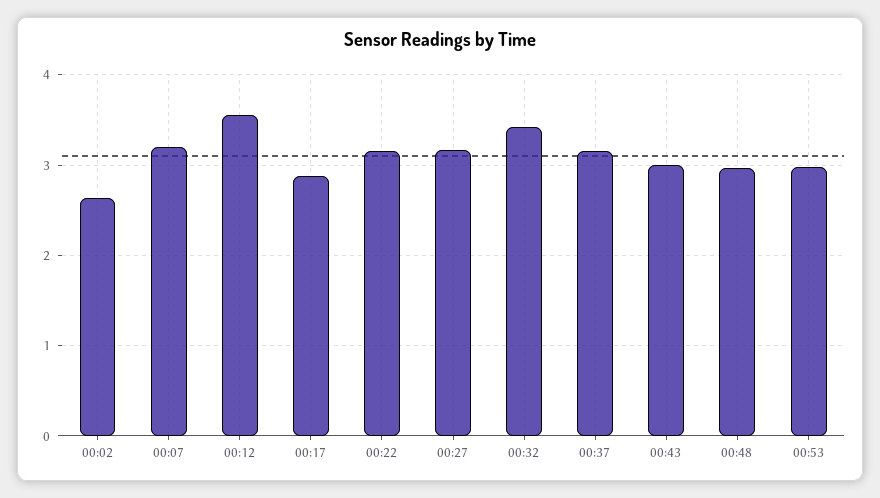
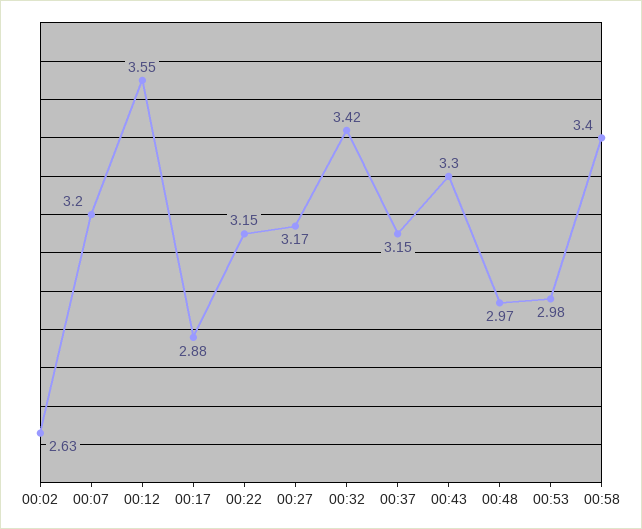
00:43: 3 -> 3.3
00:58: none -> 3.4

